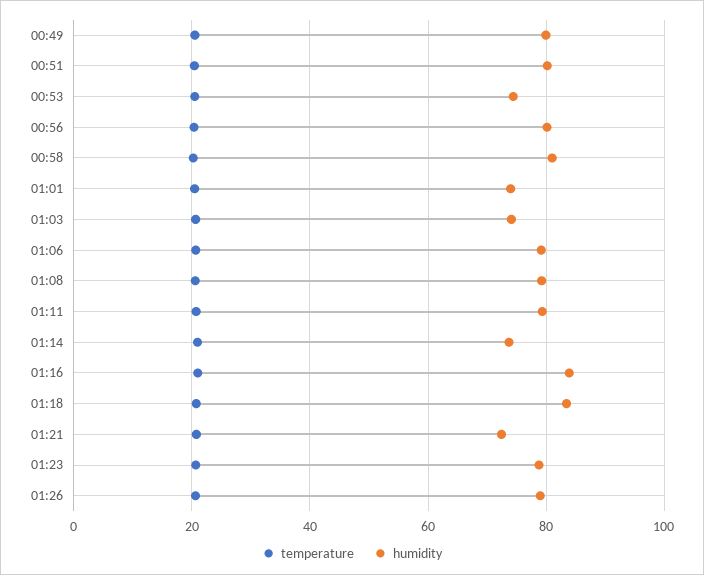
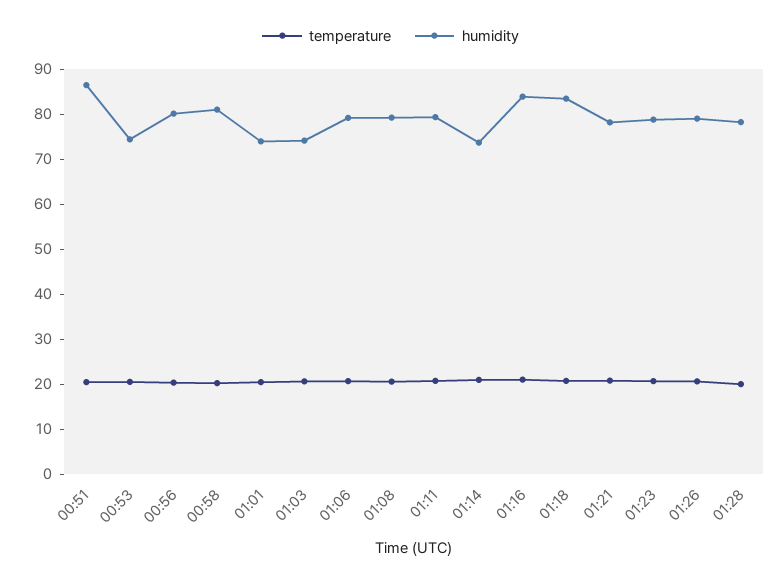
temperature, 00:49: 20 -> none
humidity, 00:49: 80 -> none
humidity, 00:51: 80 -> 86
humidity, 01:21: 72 -> 78
temperature, 01:28: none -> 20
humidity, 01:28: none -> 78

